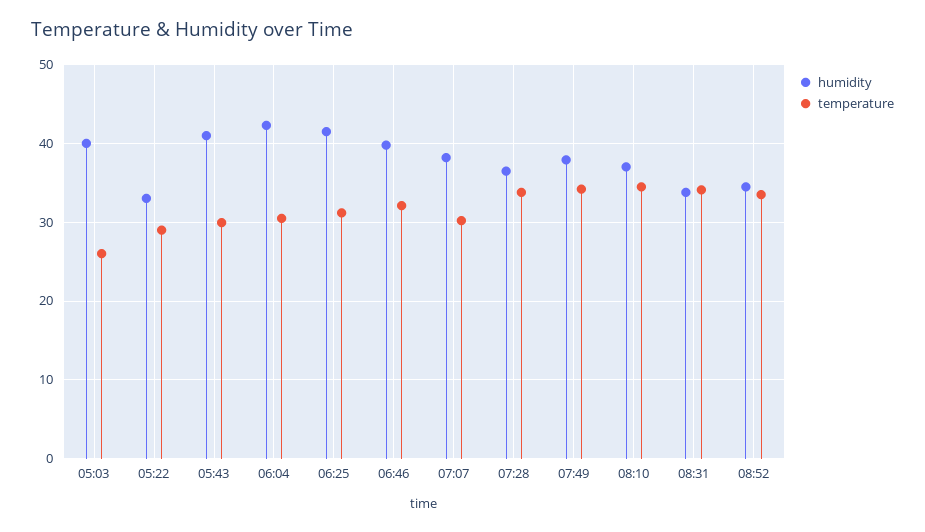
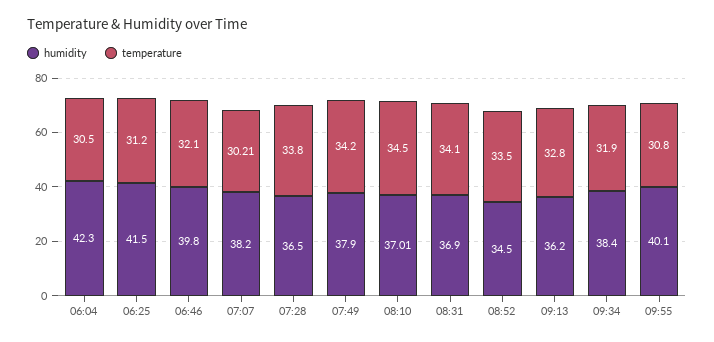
humidity, 05:03: 40 -> none
temperature, 05:03: 26 -> none
humidity, 05:22: 33 -> none
temperature, 05:22: 29 -> none
humidity, 05:43: 41 -> none
temperature, 05:43: 30 -> none
humidity, 08:31: 34 -> 36.9
humidity, 09:13: none -> 36.2
temperature, 09:13: none -> 32.8
humidity, 09:34: none -> 38.4
temperature, 09:34: none -> 31.9
humidity, 09:55: none -> 40.1
temperature, 09:55: none -> 30.8

